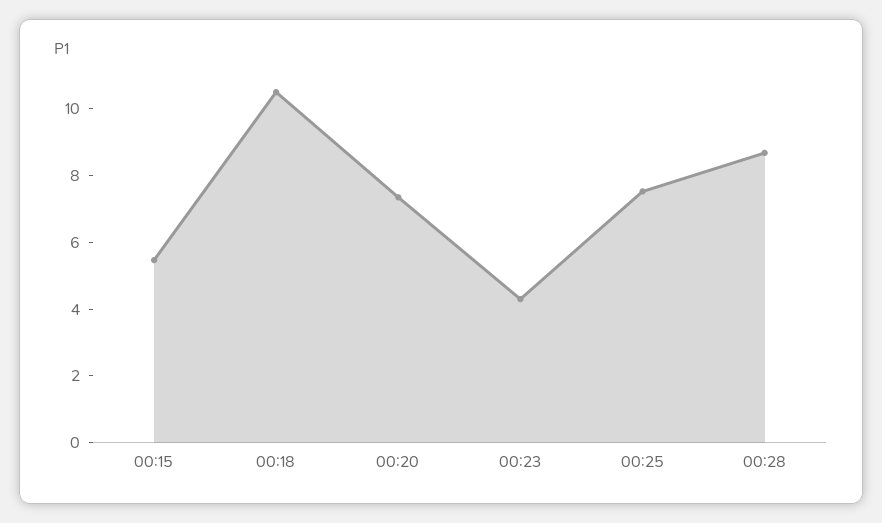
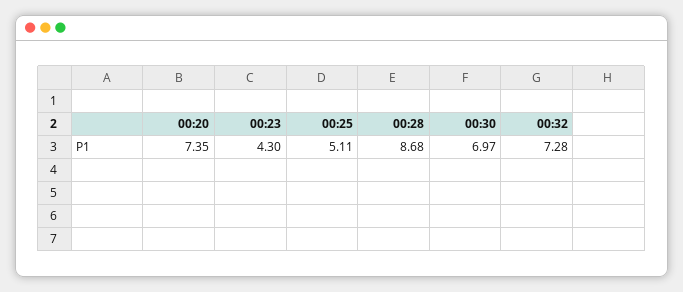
00:15: 5.5 -> none
00:18: 10.5 -> none
00:25: 7.5 -> 5.11
00:30: none -> 6.97
00:32: none -> 7.28

